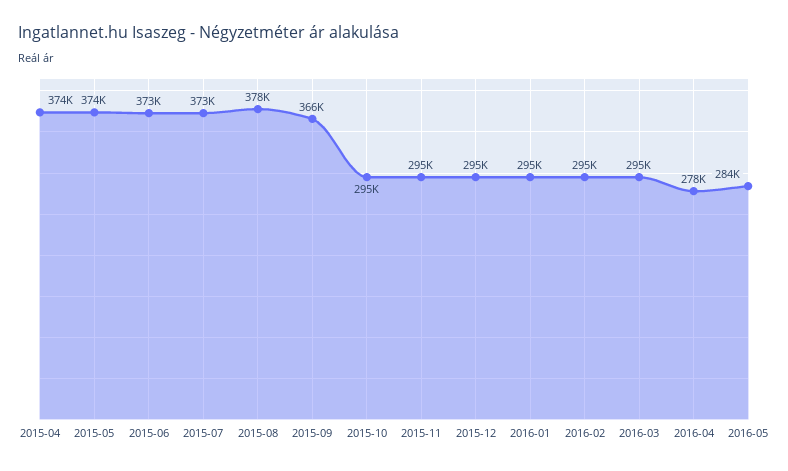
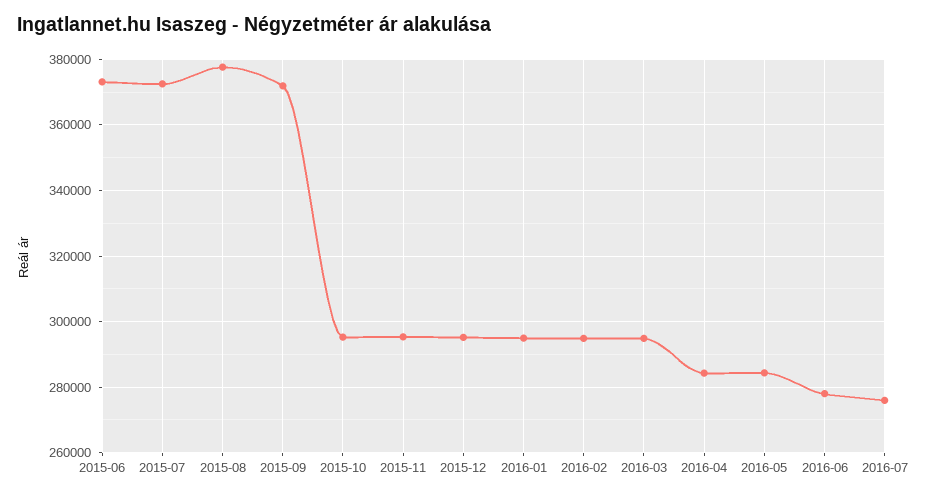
2015-04: 374000 -> none
2015-05: 374000 -> none
2015-09: 366000 -> 372000
2016-04: 278000 -> 284000
2016-06: none -> 278000
2016-07: none -> 276000

